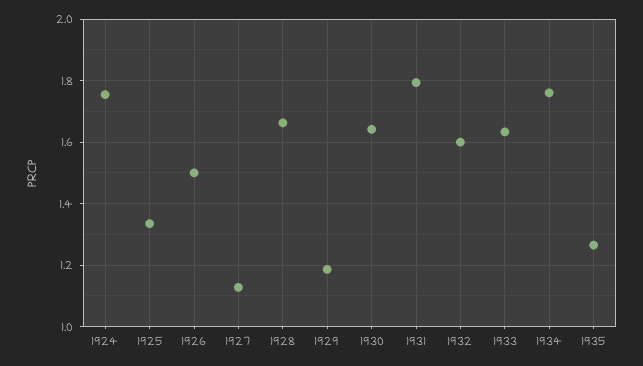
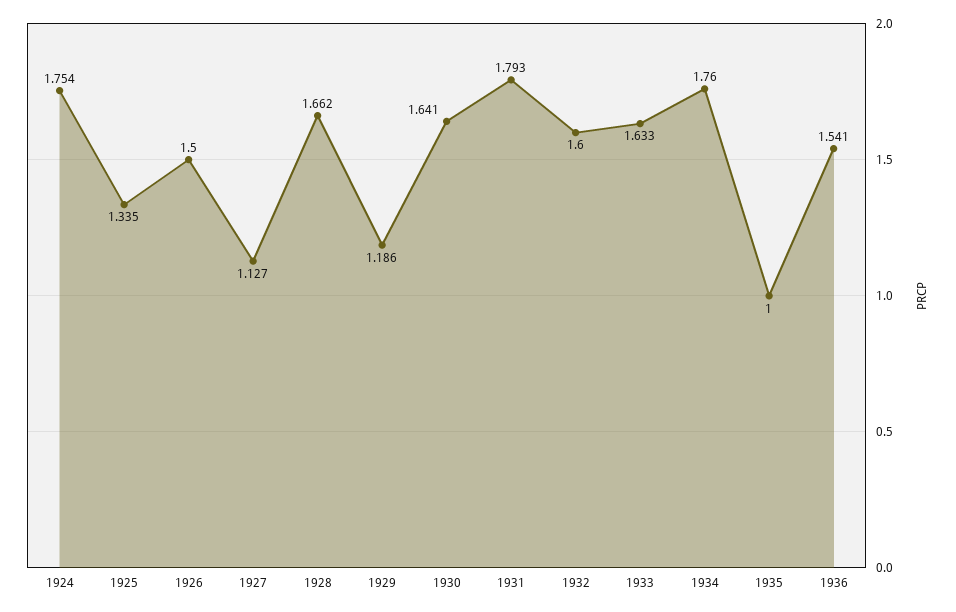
1935: 1.26 -> 1
1936: none -> 1.541

